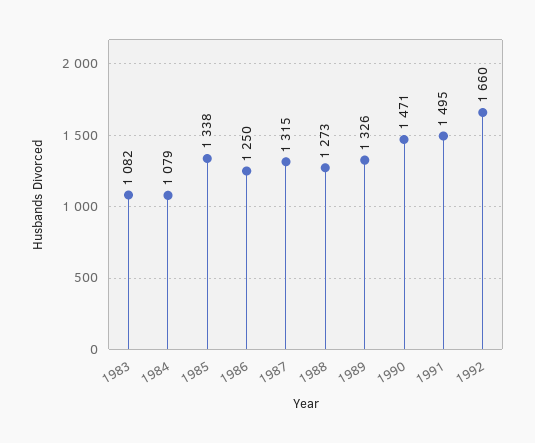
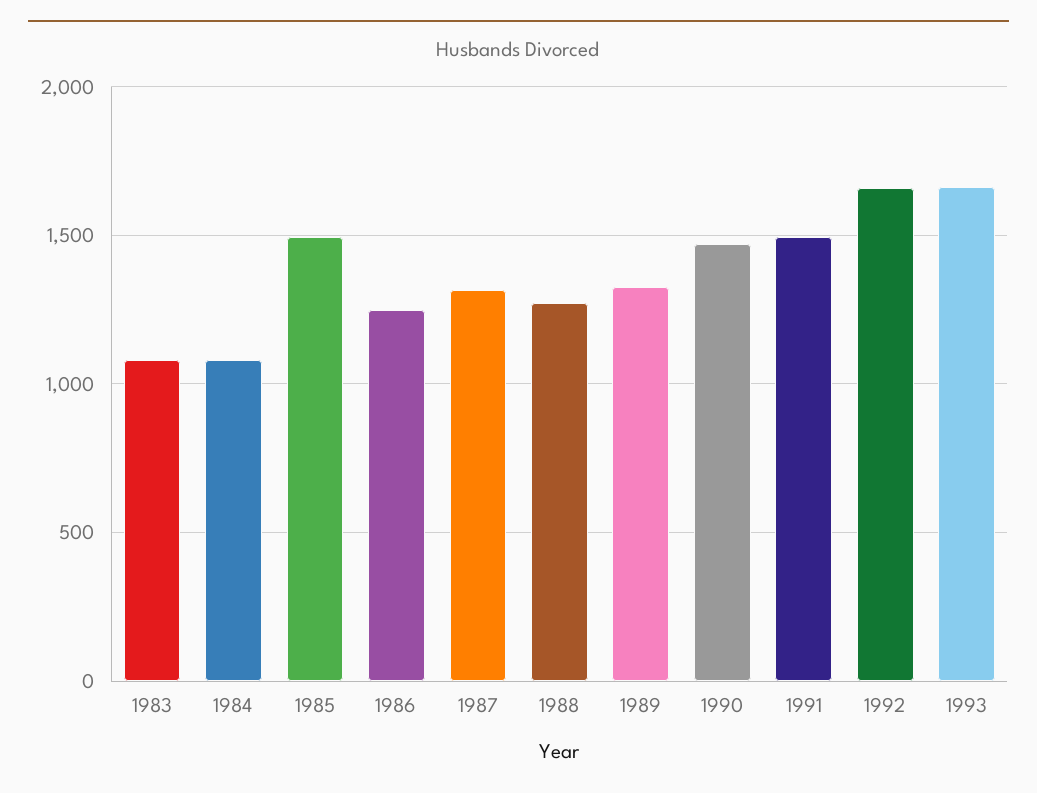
1985: 1338 -> 1500
1993: none -> 1650

